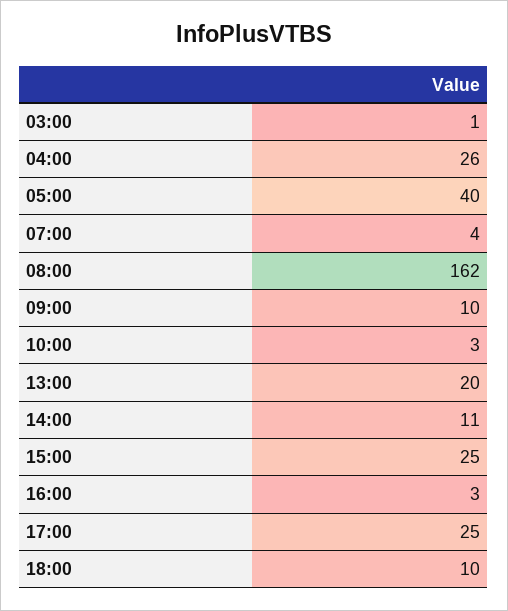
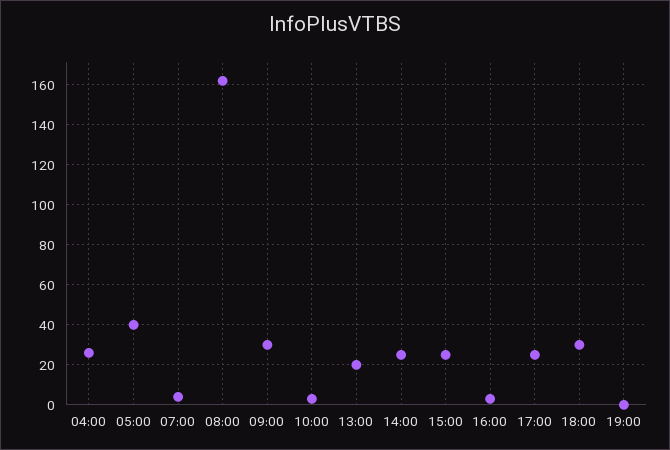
03:00: 1 -> none
09:00: 10 -> 30
14:00: 11 -> 25
18:00: 10 -> 30
19:00: none -> 0

